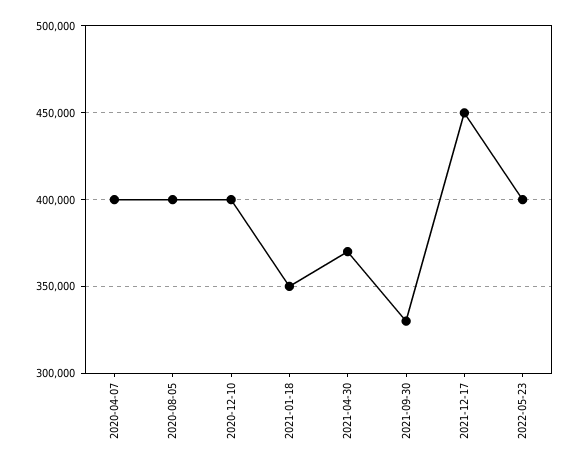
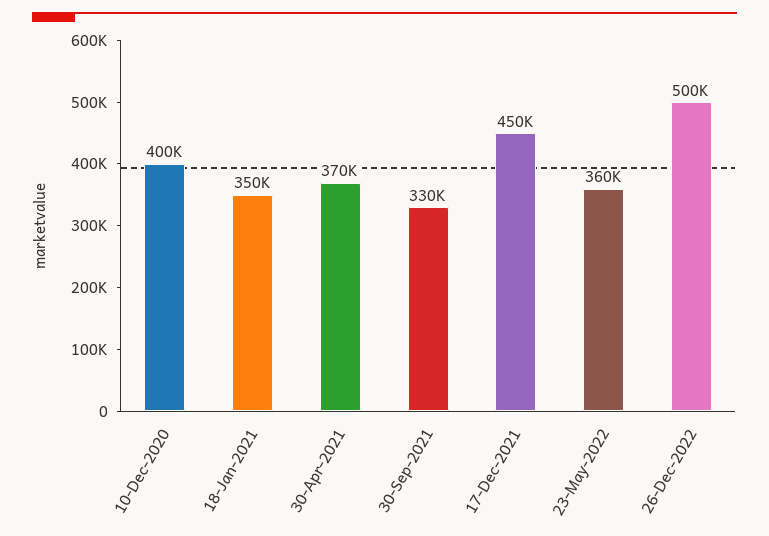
2020-04-07: 400000 -> none
2020-08-05: 400000 -> none
2022-05-23: 400000 -> 360000
26-Dec-2022: none -> 500000

